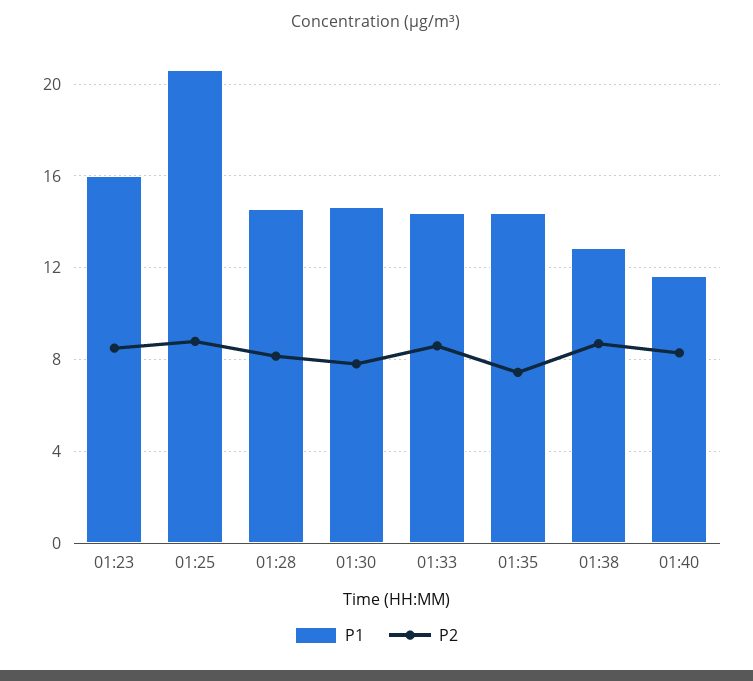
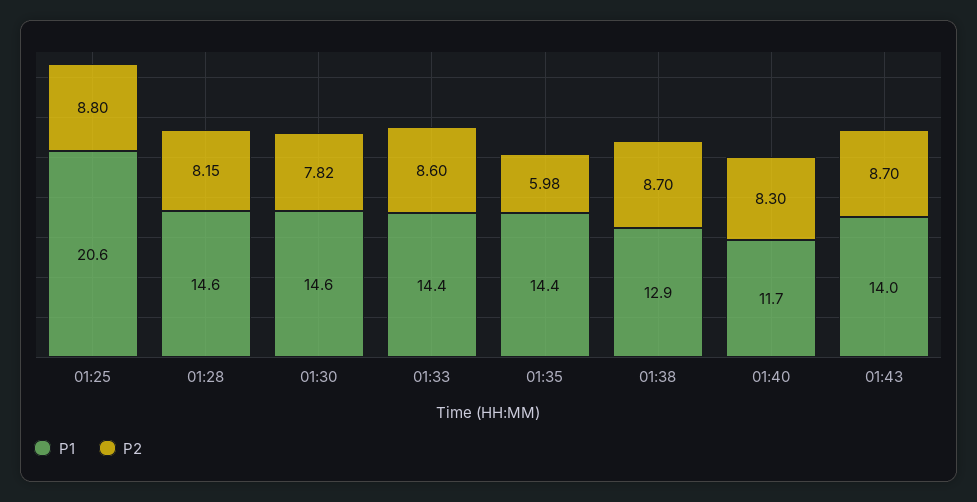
P1, 01:23: 16 -> none
P2, 01:23: 8.5 -> none
P2, 01:35: 7.5 -> 5.98
P1, 01:43: none -> 14
P2, 01:43: none -> 8.7

